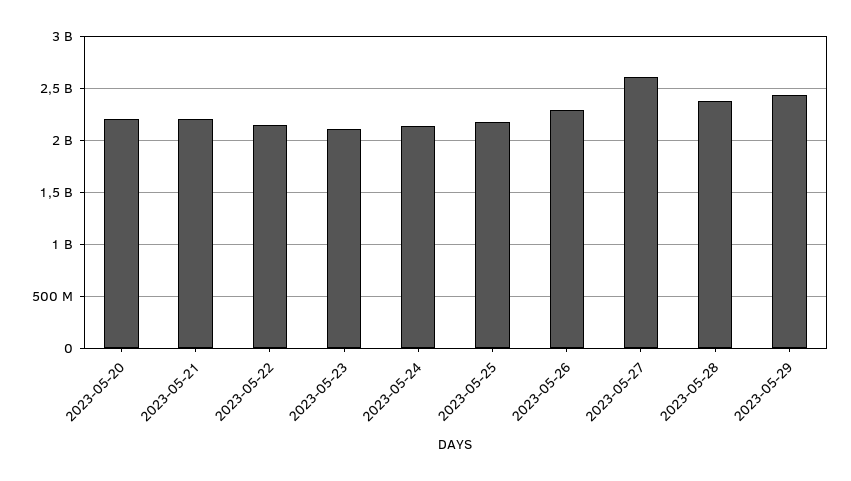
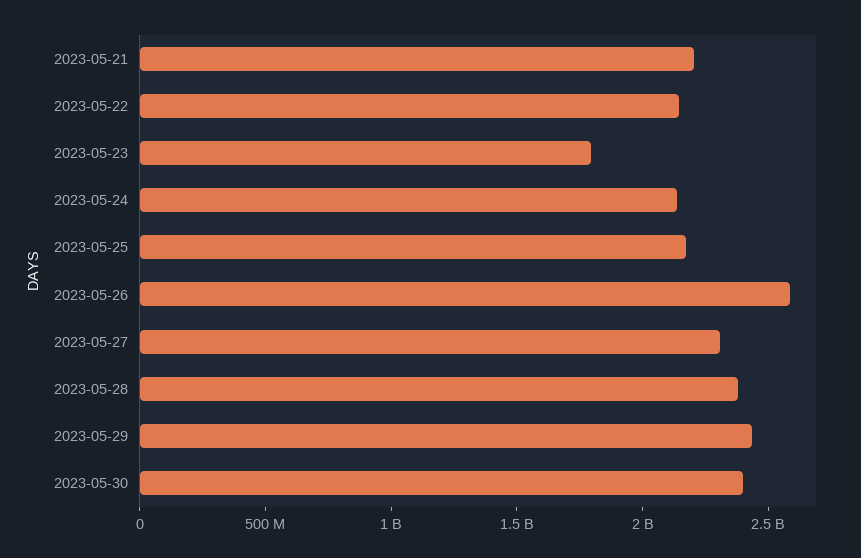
2023-05-20: 2200000000 -> none
2023-05-23: 2100000000 -> 1800000000
2023-05-26: 2300000000 -> 2600000000
2023-05-27: 2600000000 -> 2300000000
2023-05-30: none -> 2400000000

